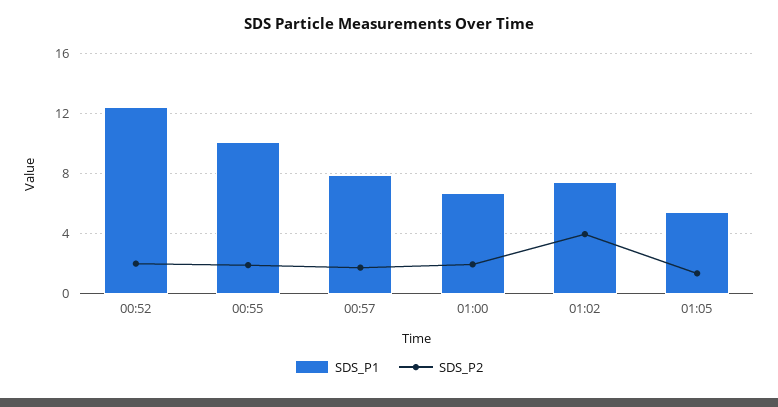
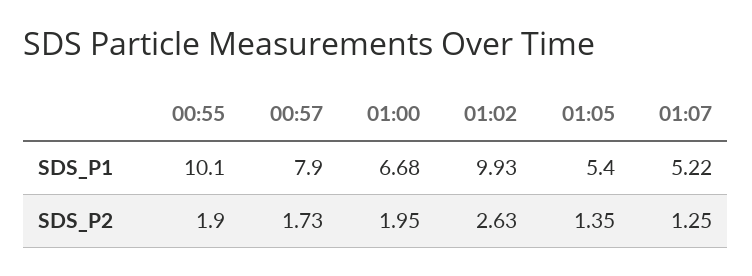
SDS_P1, 00:52: 12.5 -> none
SDS_P2, 00:52: 2 -> none
SDS_P1, 01:02: 7.5 -> 9.93
SDS_P2, 01:02: 4 -> 2.63
SDS_P1, 01:07: none -> 5.22
SDS_P2, 01:07: none -> 1.25

